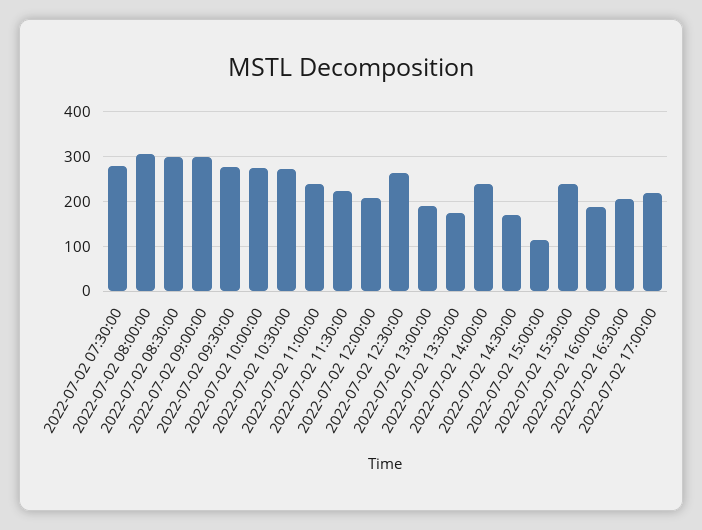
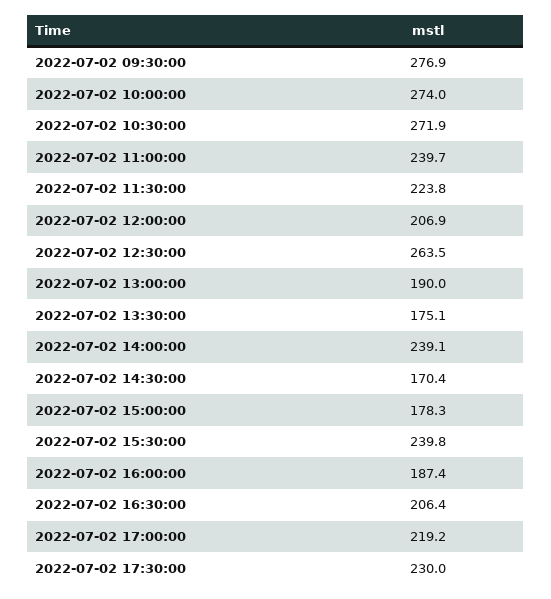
2022-07-02 07:30:00: 280 -> none
2022-07-02 08:00:00: 300 -> none
2022-07-02 08:30:00: 300 -> none
2022-07-02 09:00:00: 300 -> none
2022-07-02 15:00:00: 120 -> 178.3
2022-07-02 17:30:00: none -> 230

